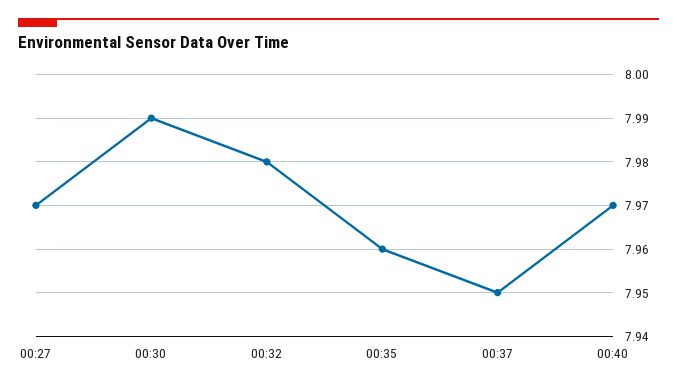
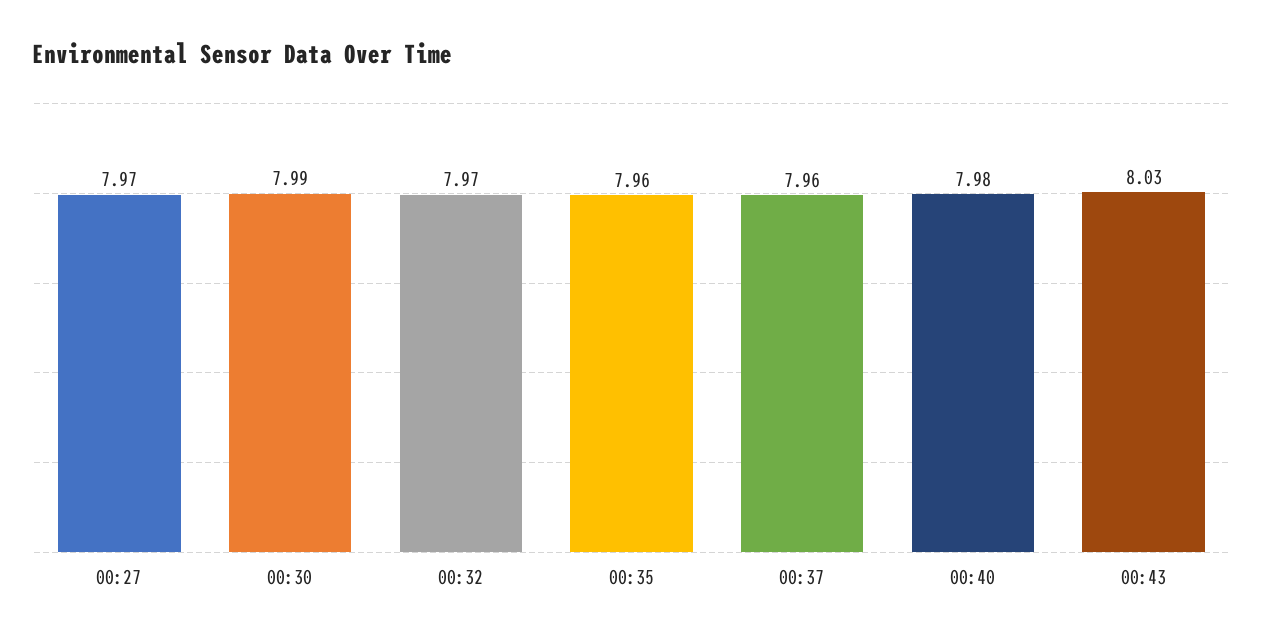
00:32: 7.98 -> 7.97
00:37: 7.95 -> 7.96
00:40: 7.97 -> 7.98
00:43: none -> 8.03

